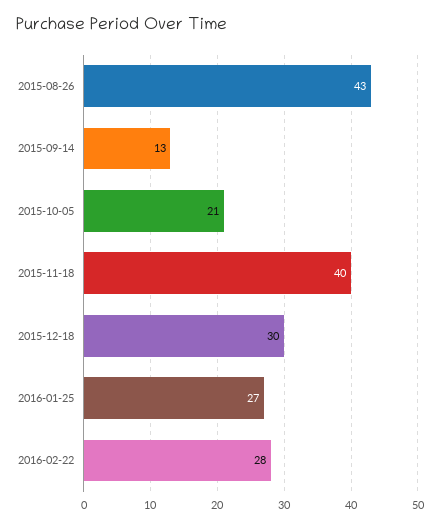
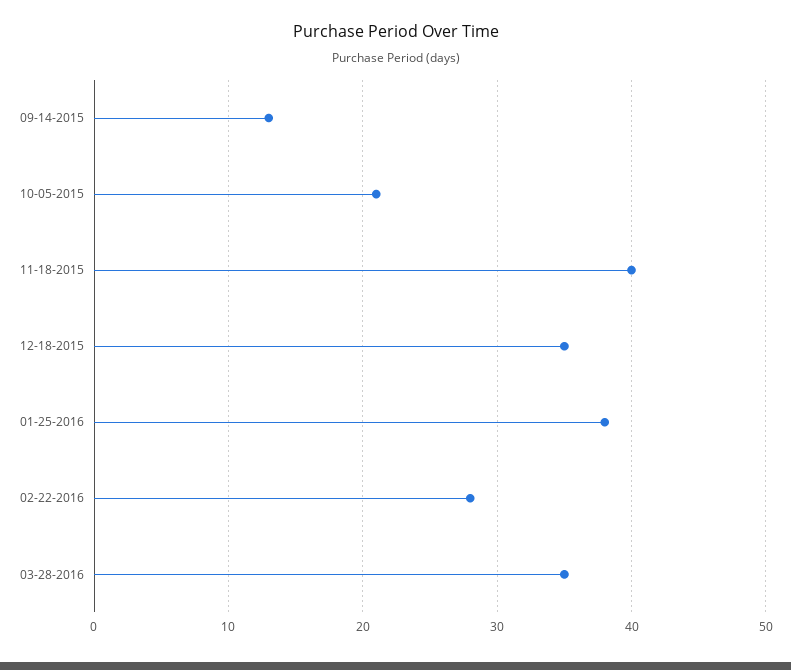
2015-08-26: 43 -> none
2015-12-18: 30 -> 35
2016-01-25: 27 -> 38
03-28-2016: none -> 35

